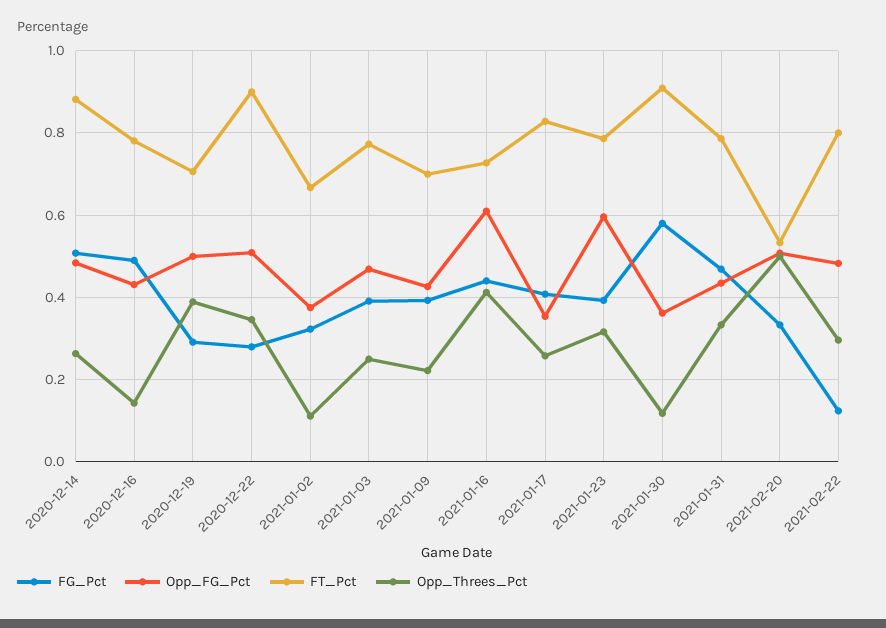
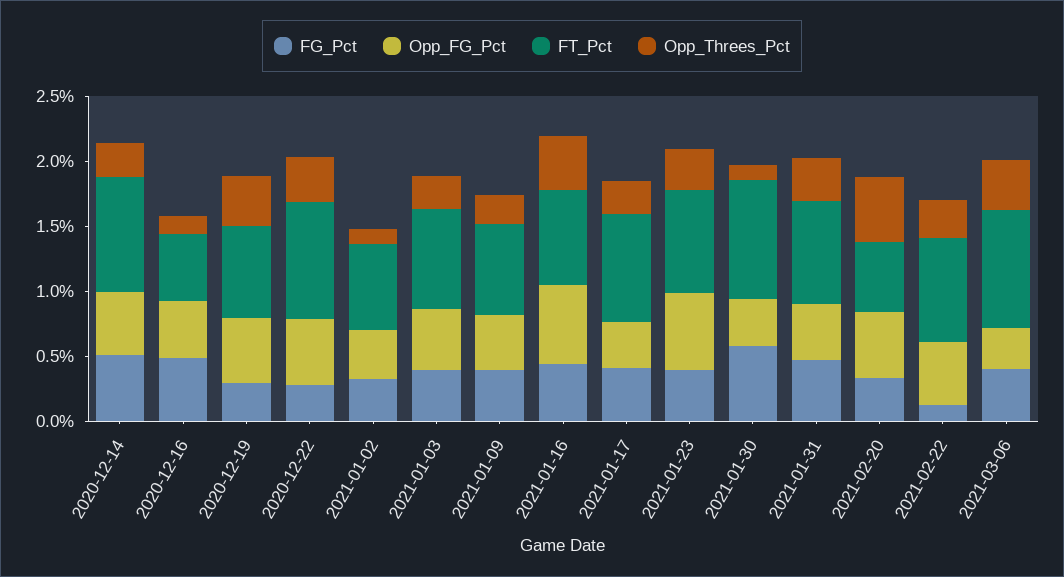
FT_Pct, 2020-12-16: 0.78 -> 0.5
FG_Pct, 2021-03-06: none -> 0.4
Opp_FG_Pct, 2021-03-06: none -> 0.3
FT_Pct, 2021-03-06: none -> 0.9
Opp_Threes_Pct, 2021-03-06: none -> 0.4

